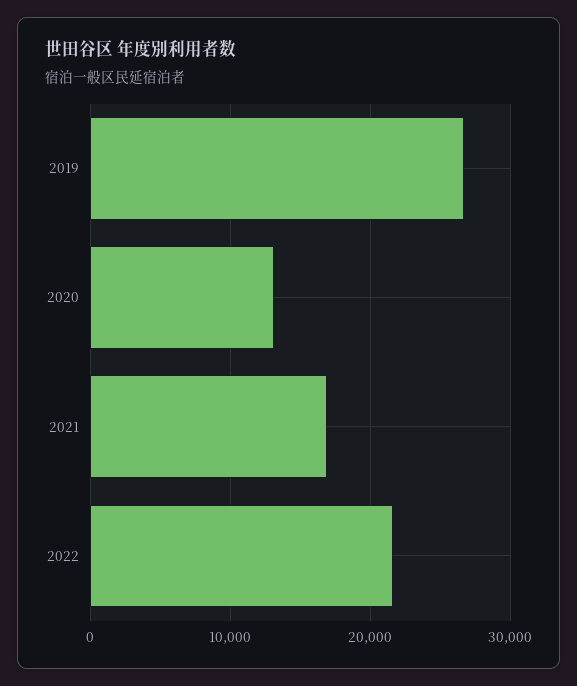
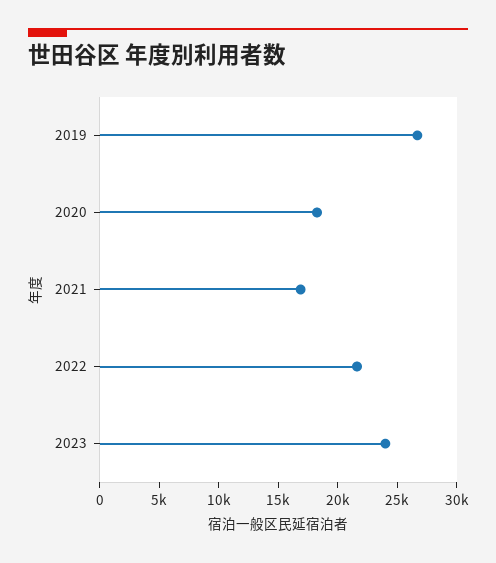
2020: 13000 -> 18000
2023: none -> 24000

